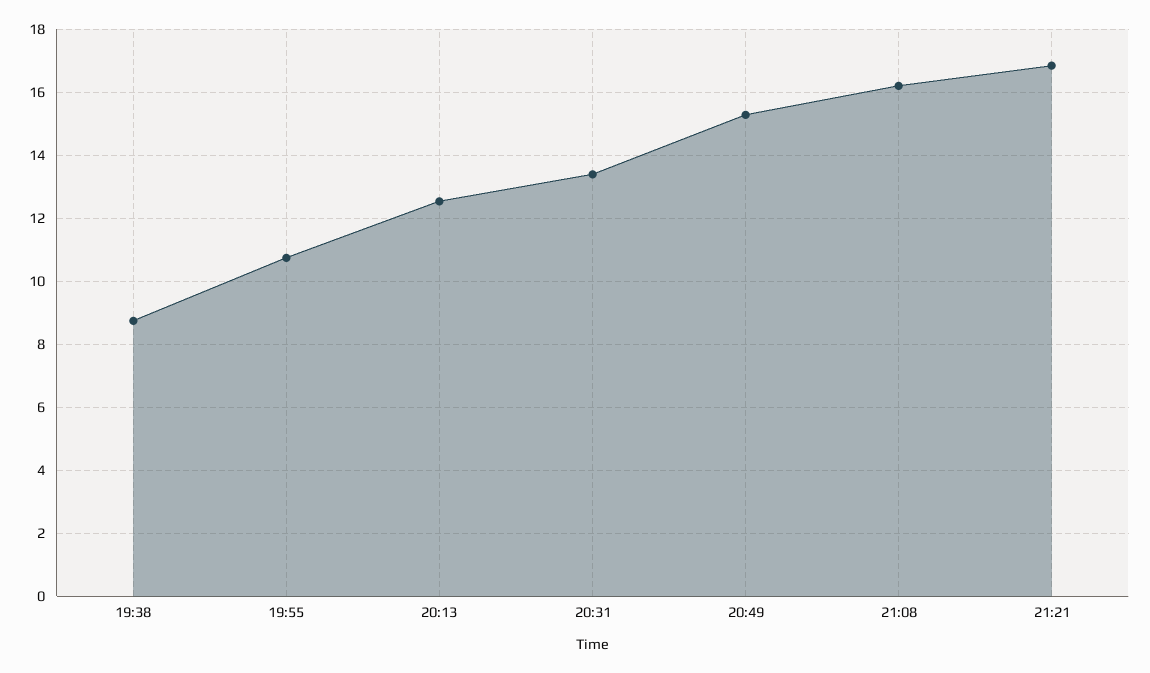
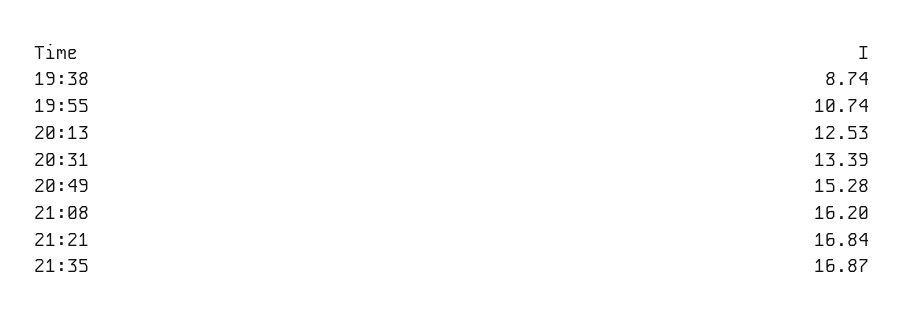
21:35: none -> 16.87

